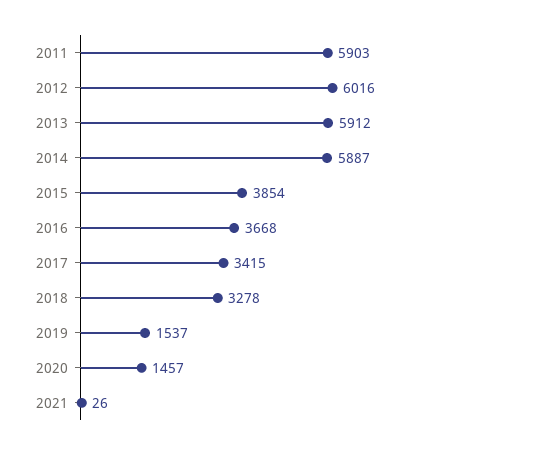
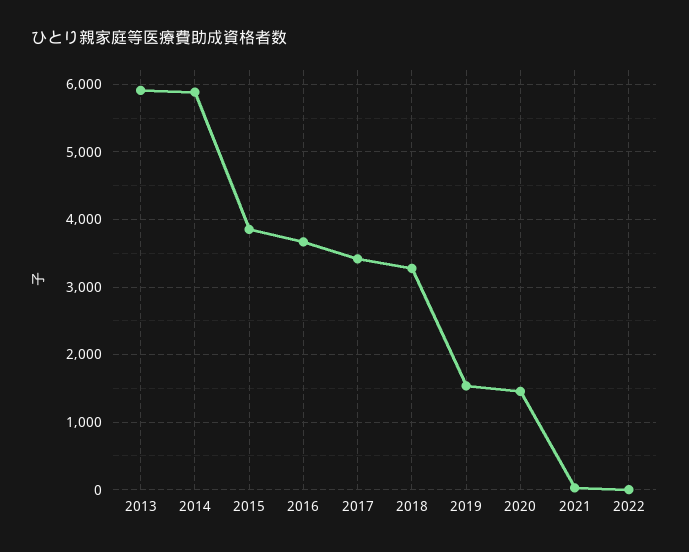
2011: 5903 -> none
2012: 6016 -> none
2022: none -> 0

